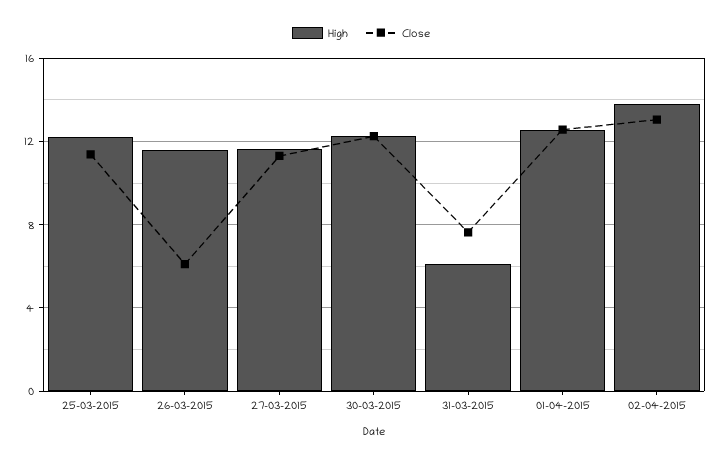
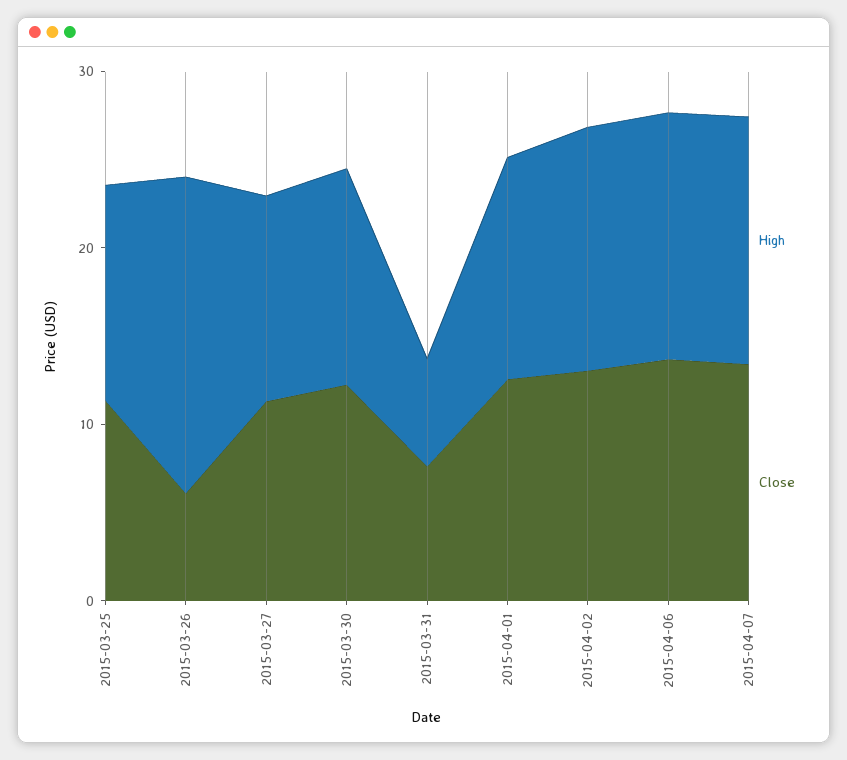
High, 26-03-2015: 11.5 -> 18
High, 2015-04-06: none -> 14
Close, 2015-04-06: none -> 14
High, 2015-04-07: none -> 14
Close, 2015-04-07: none -> 14

